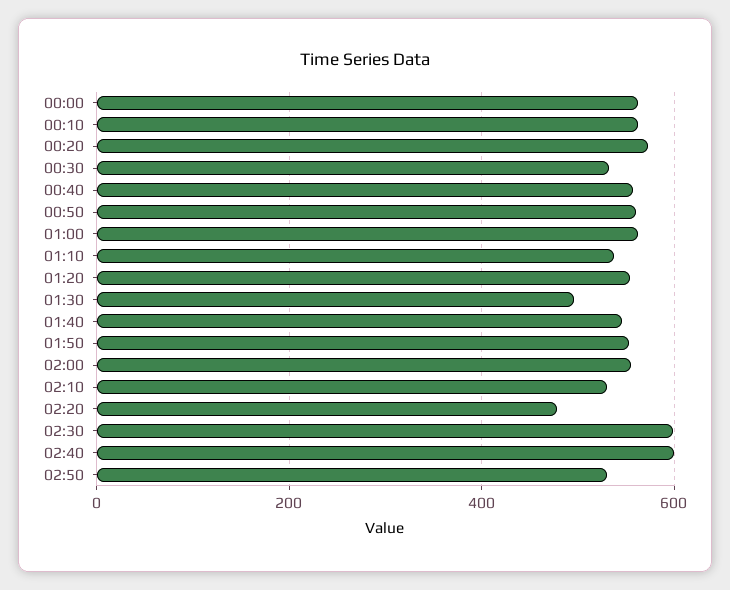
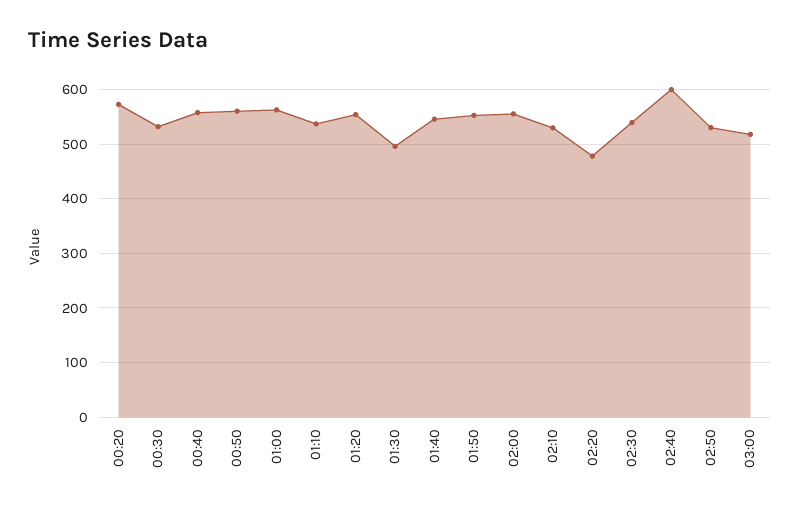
00:00: 560 -> none
00:10: 560 -> none
02:30: 600 -> 540
03:00: none -> 520

